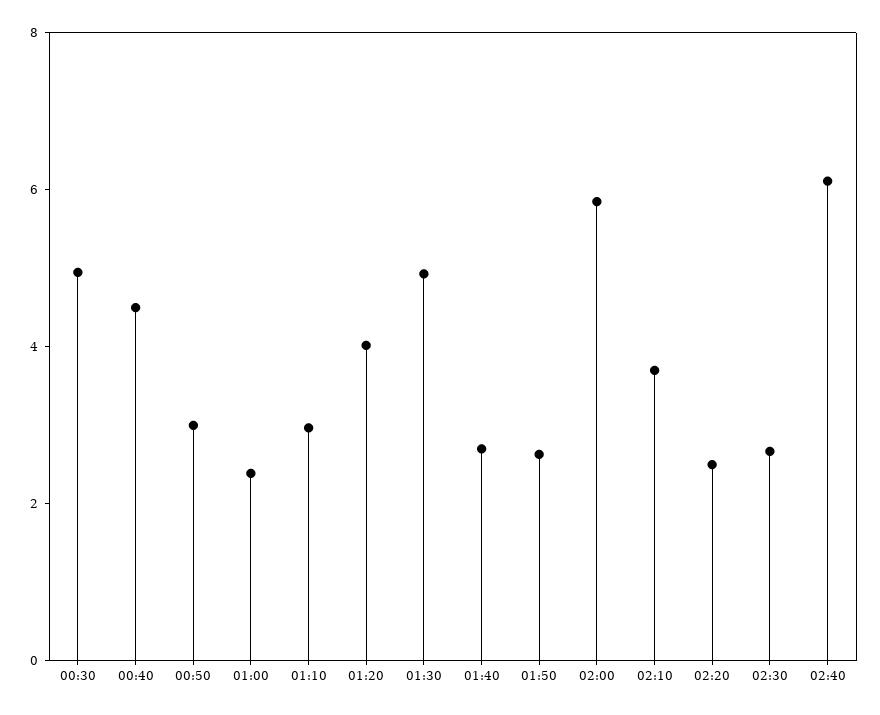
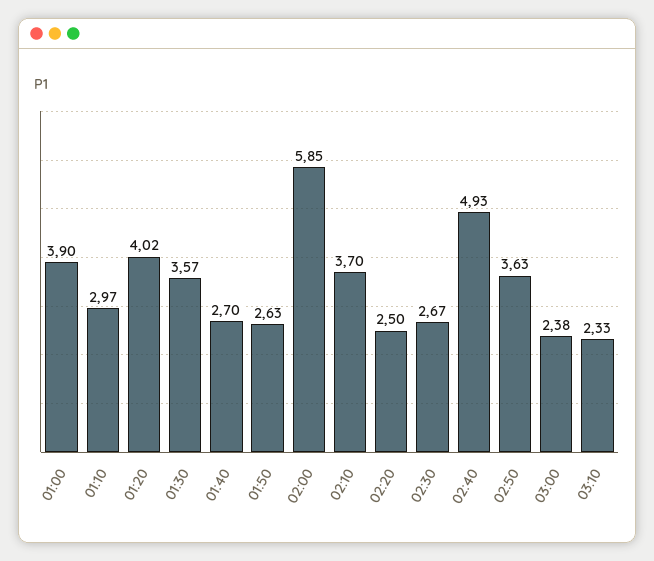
00:30: 5 -> none
00:40: 4.5 -> none
00:50: 3 -> none
01:00: 2.5 -> 3.9
01:30: 5 -> 3.57
02:40: 6 -> 4.93
02:50: none -> 3.63
03:00: none -> 2.38
03:10: none -> 2.33

